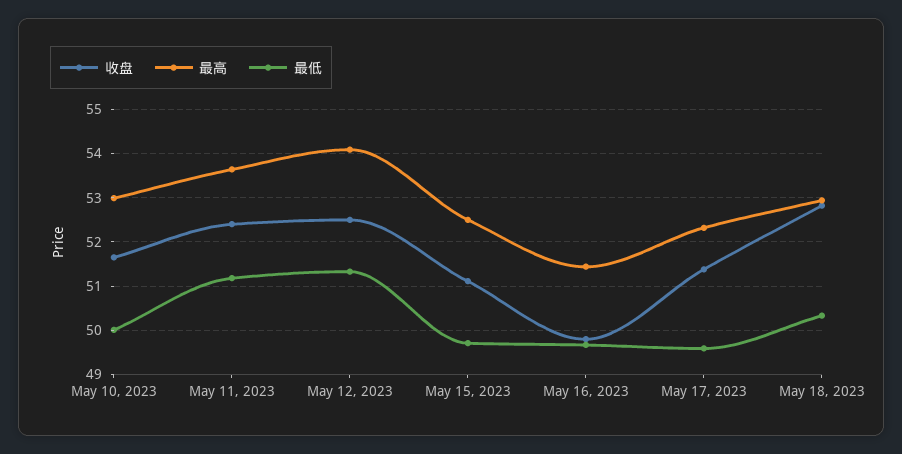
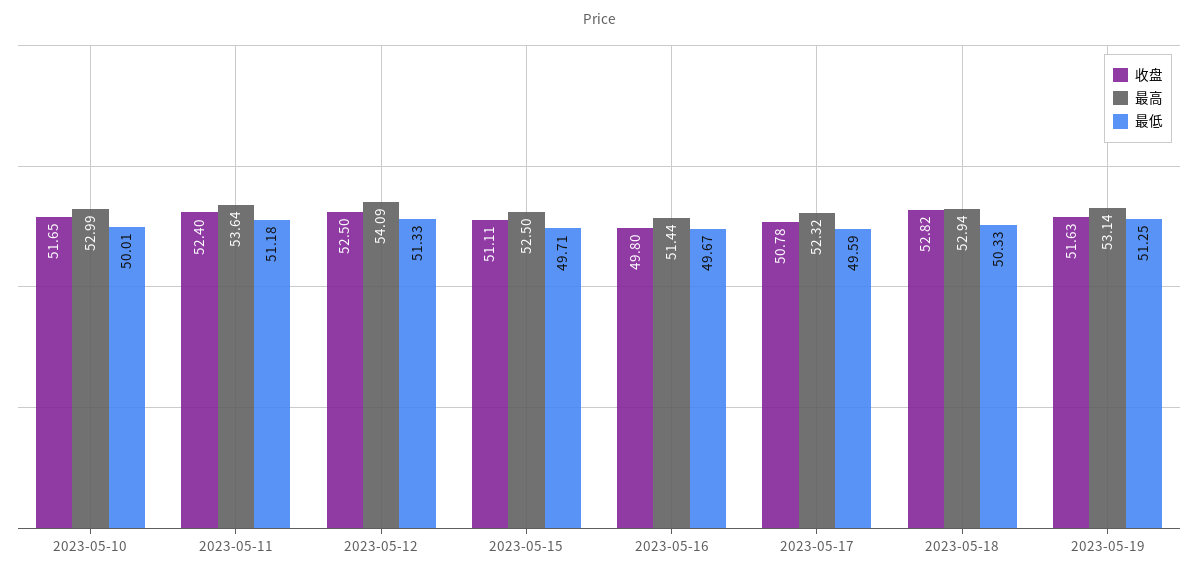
收盘, May 17, 2023: 51.4 -> 50.78
收盘, 2023-05-19: none -> 51.63
最高, 2023-05-19: none -> 53.14
最低, 2023-05-19: none -> 51.25

